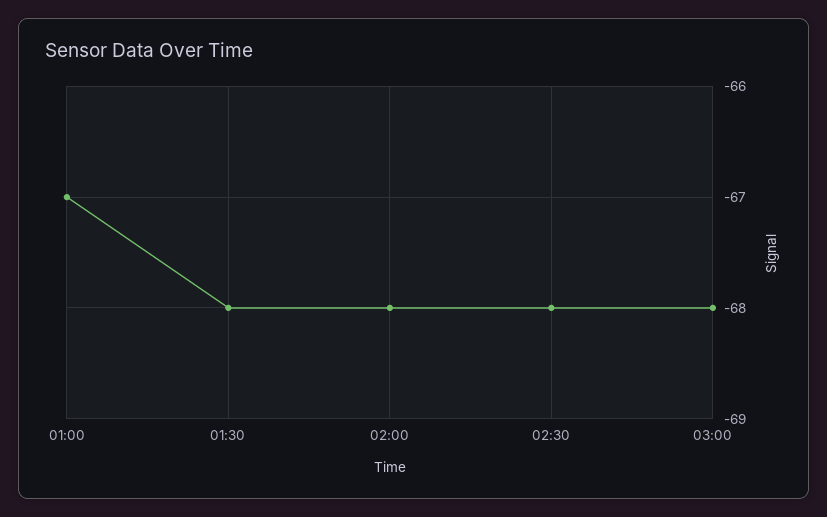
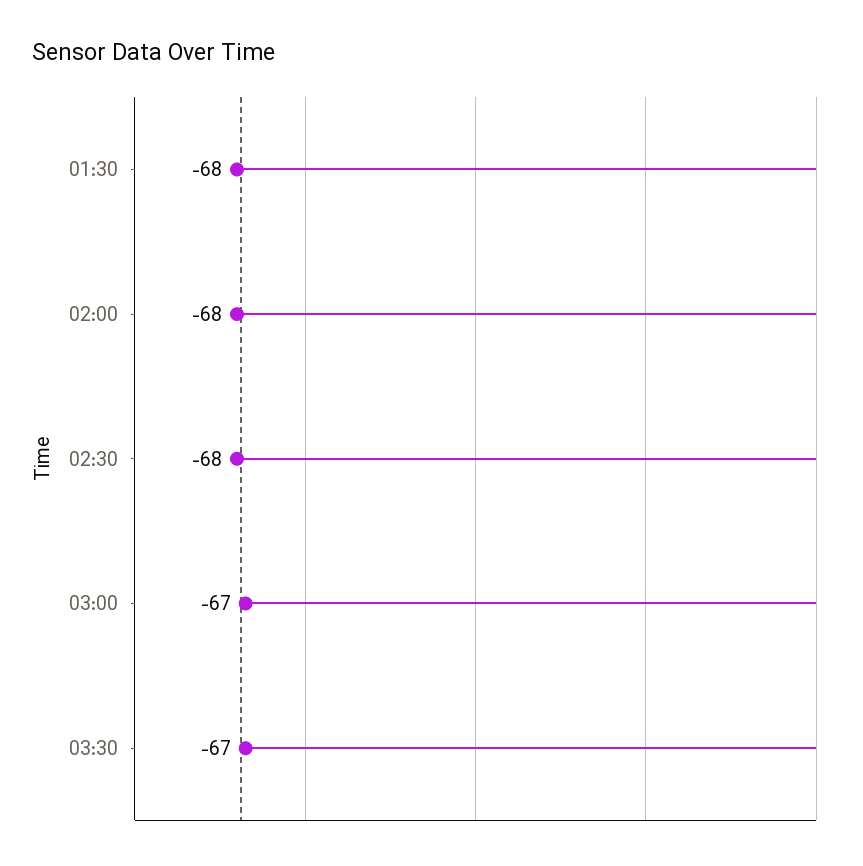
01:00: -67 -> none
03:00: -68 -> -67
03:30: none -> -67

